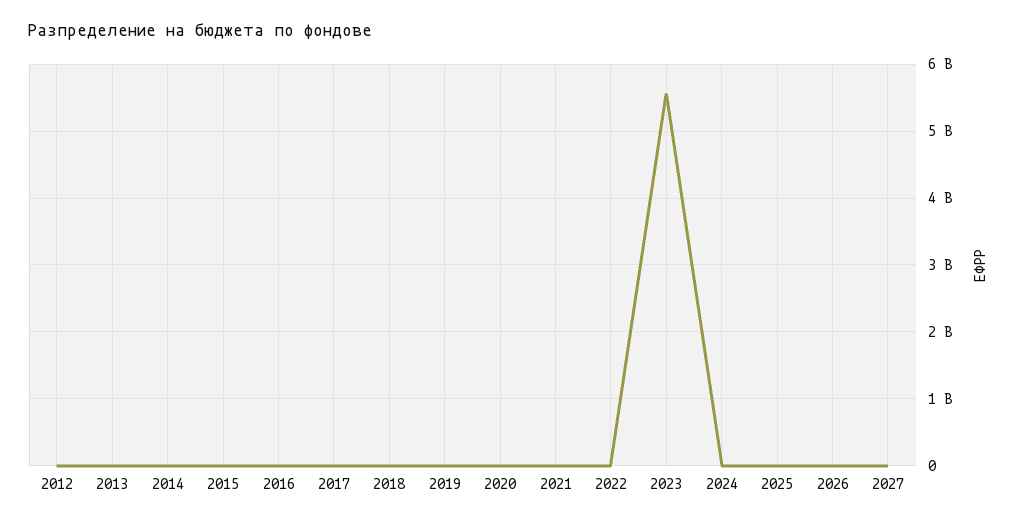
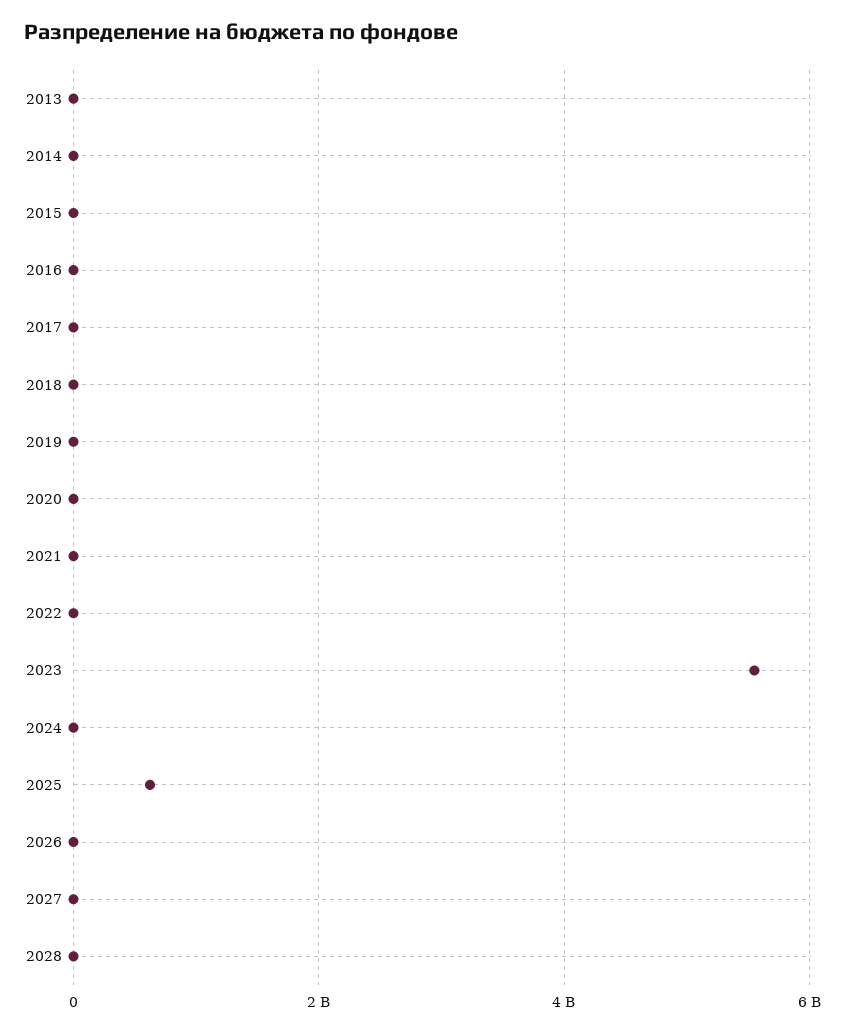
2012: 0 -> none
2025: 0 -> 600000000
2028: none -> 0

